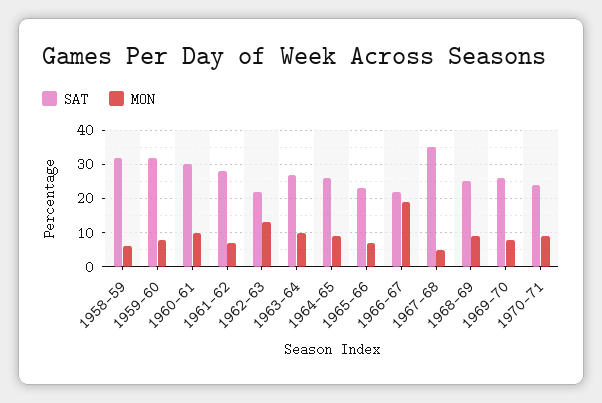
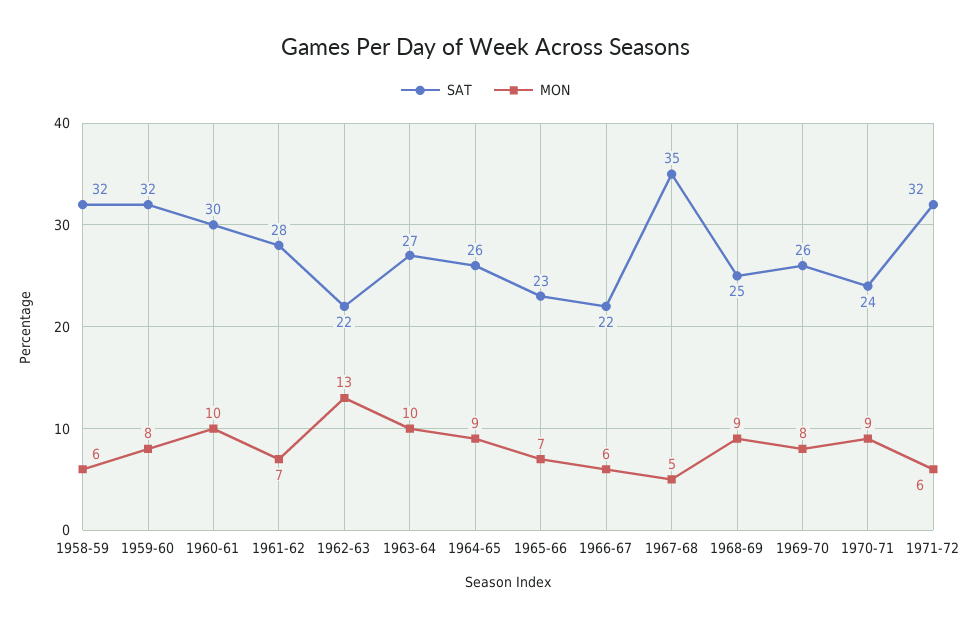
MON, 1966-67: 20 -> 6
SAT, 1971-72: none -> 32
MON, 1971-72: none -> 6

